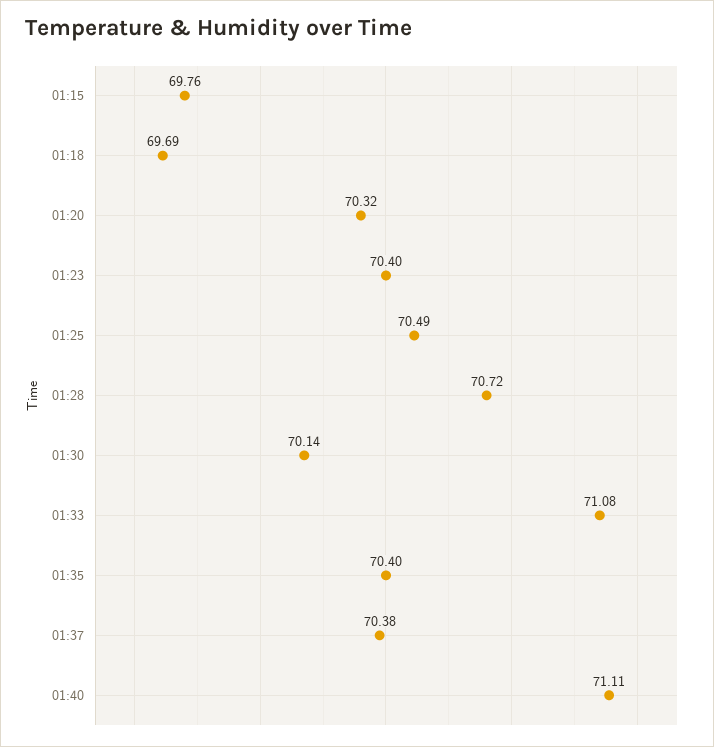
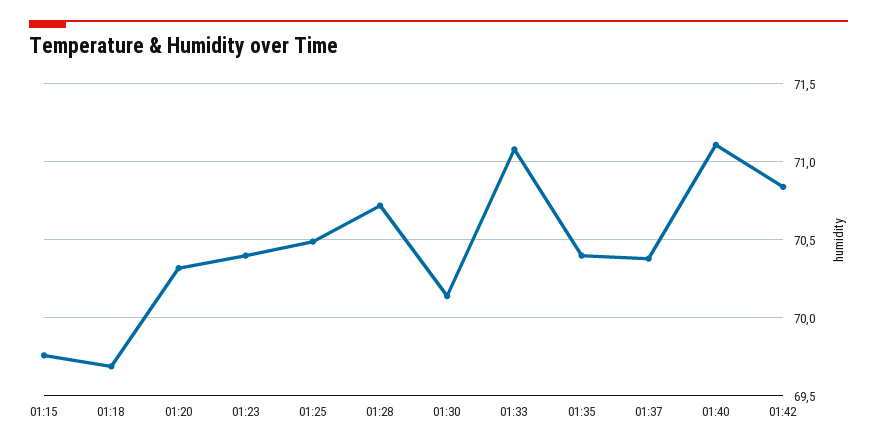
01:42: none -> 70.85

